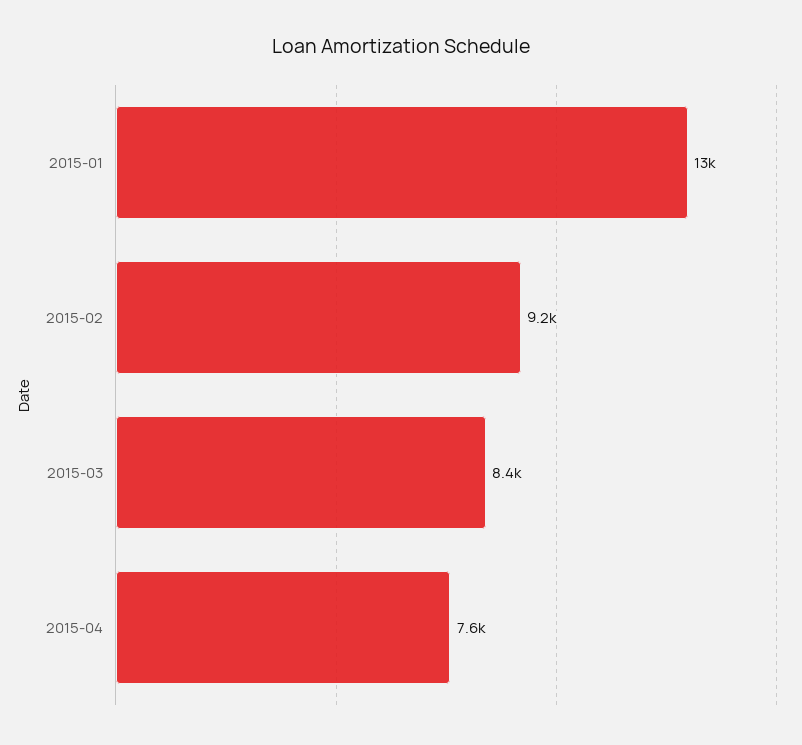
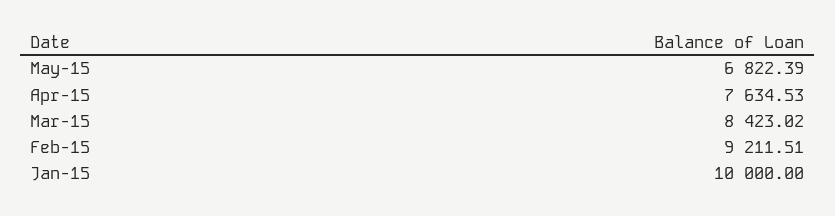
2015-01: 13000 -> 10000
May-15: none -> 6822.39

